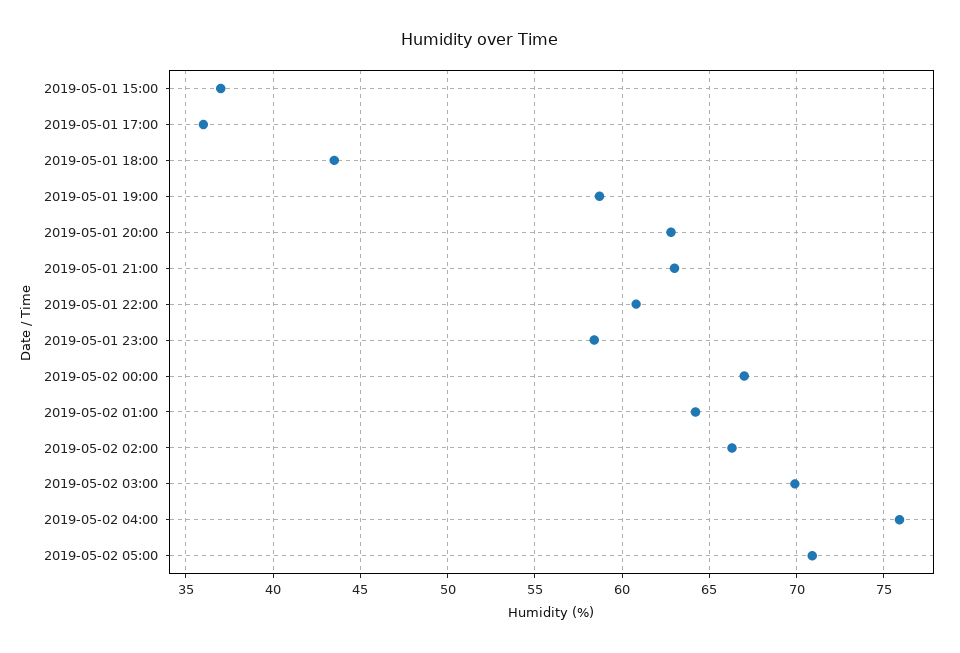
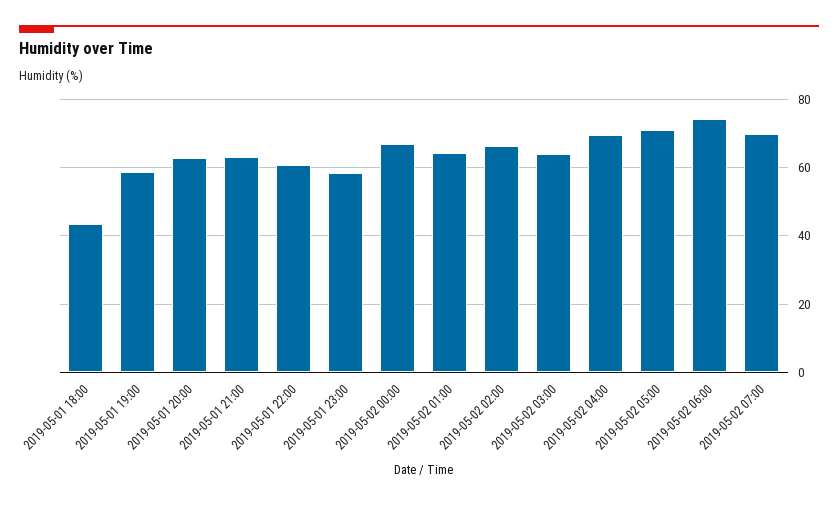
2019-05-01 15:00: 37 -> none
2019-05-01 17:00: 36 -> none
2019-05-02 03:00: 70 -> 64
2019-05-02 04:00: 76 -> 70
2019-05-02 06:00: none -> 74
2019-05-02 07:00: none -> 70

